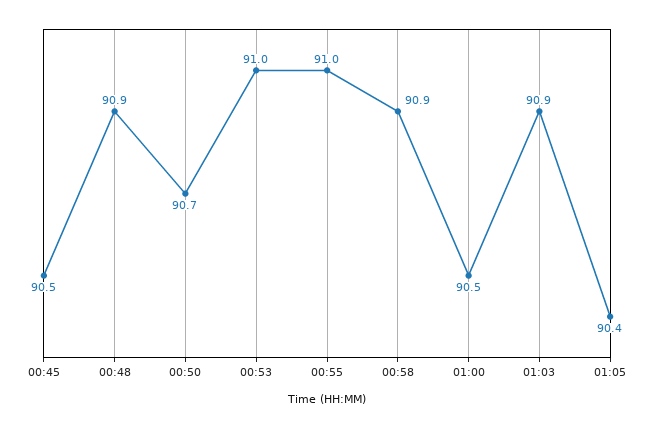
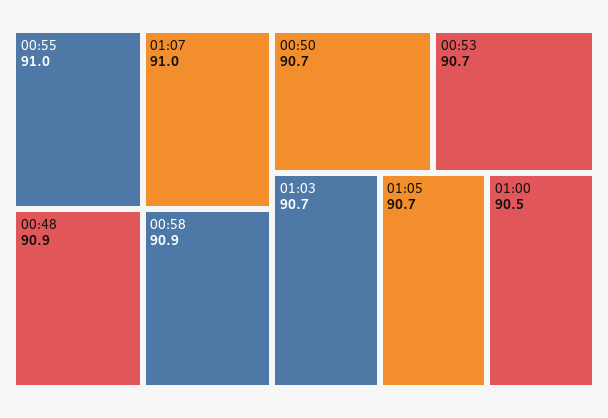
00:45: 90.5 -> none
00:53: 91 -> 90.7
01:03: 90.9 -> 90.7
01:05: 90.4 -> 90.7
01:07: none -> 91

